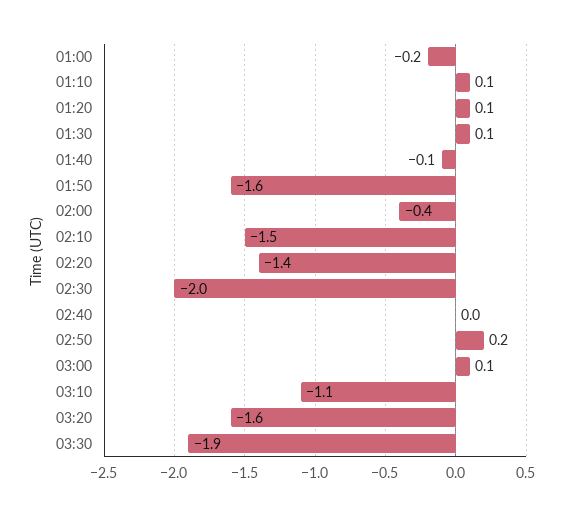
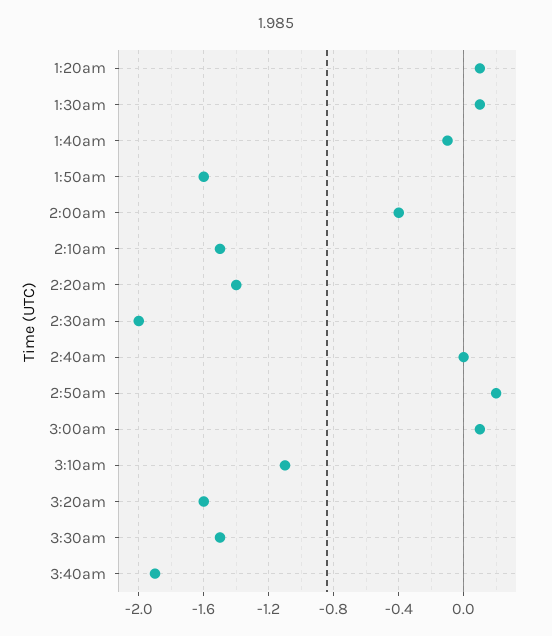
01:00: -0.2 -> none
01:10: 0.1 -> none
03:30: -1.9 -> -1.5
3:40am: none -> -1.9

